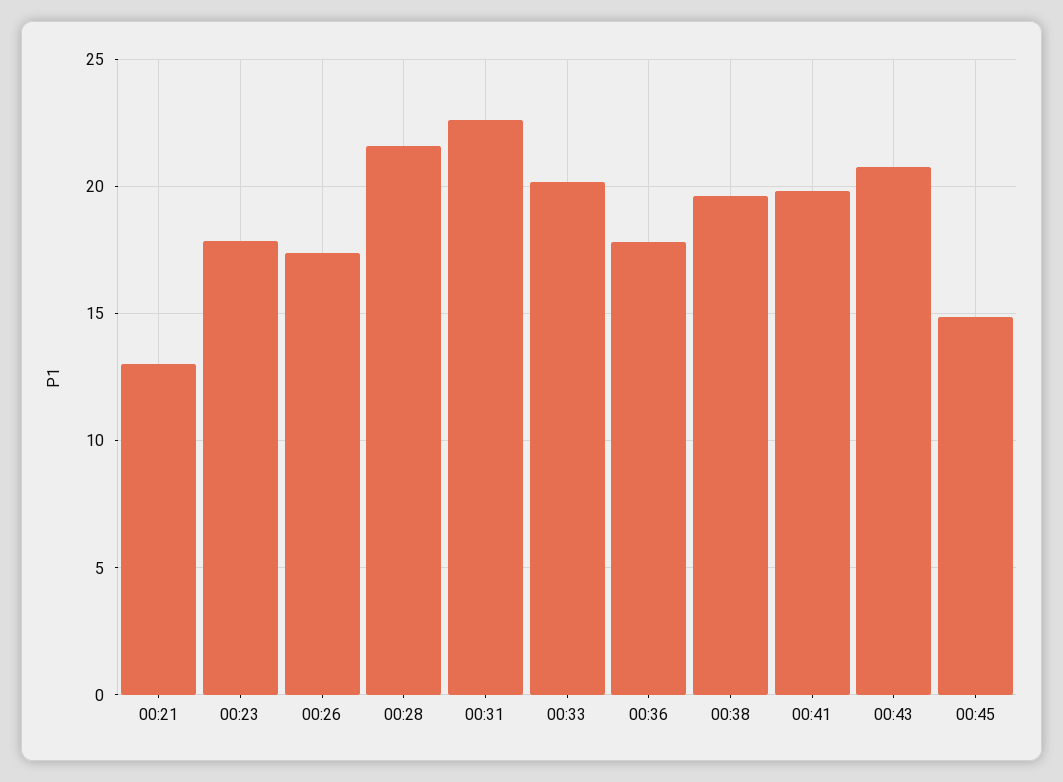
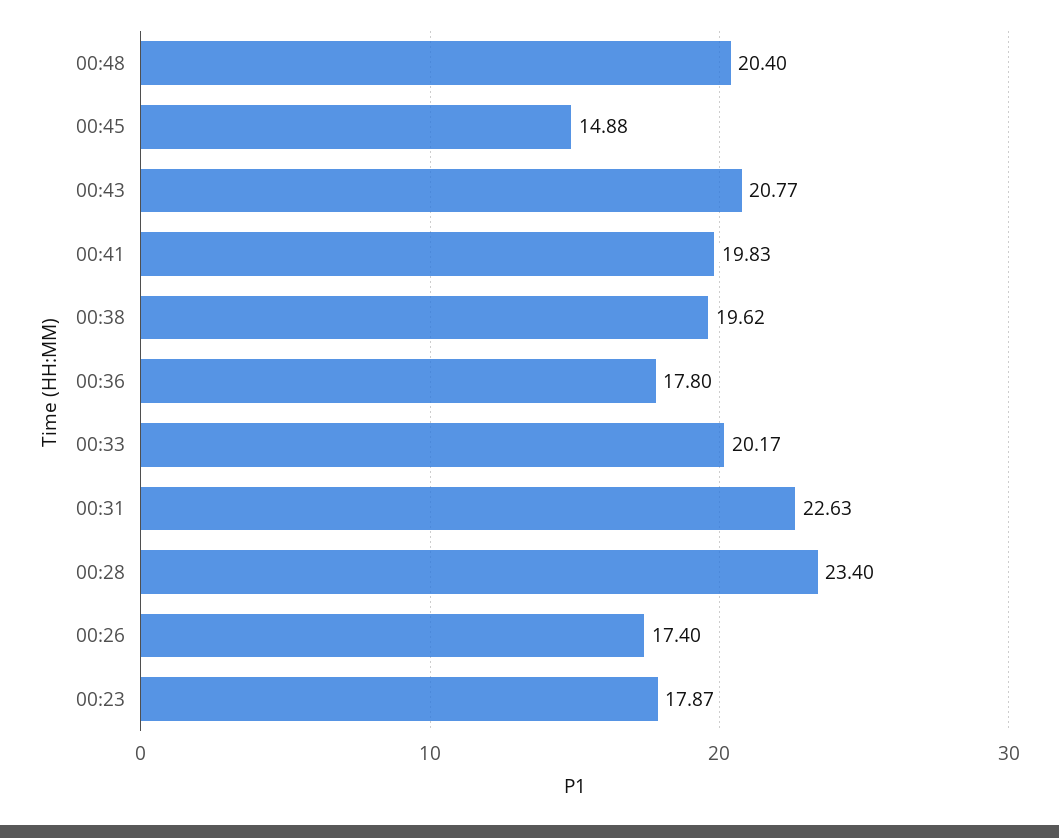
00:21: 13 -> none
00:28: 21.5 -> 23.4
00:48: none -> 20.4

